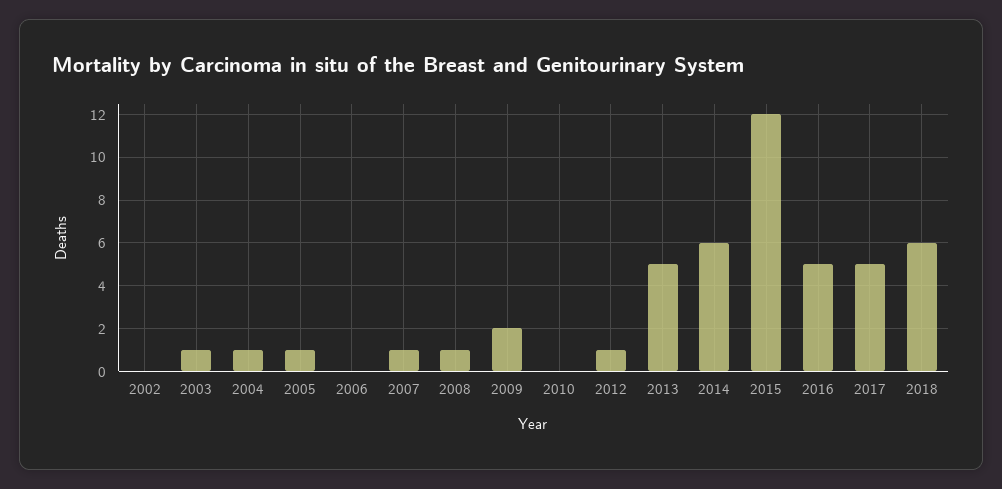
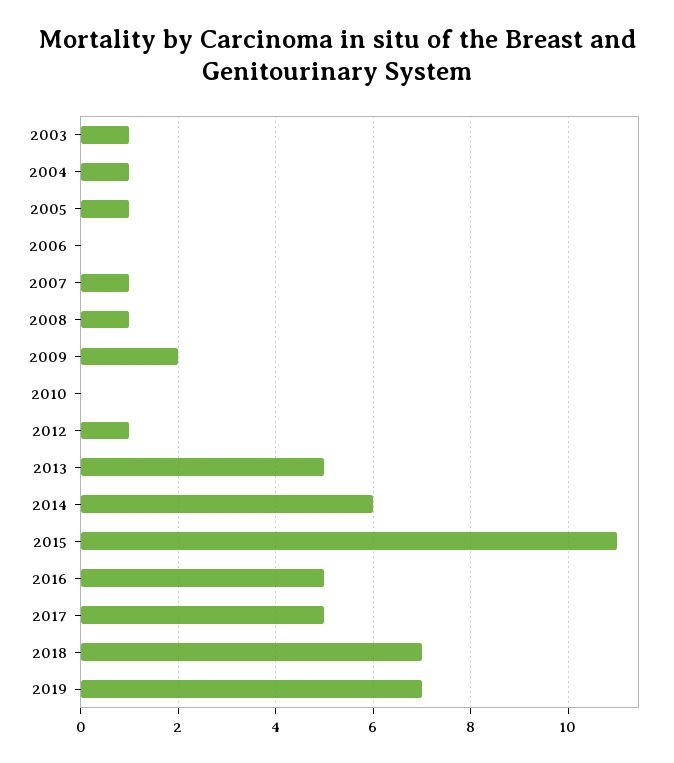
2002: 0 -> none
2015: 12 -> 11
2018: 6 -> 7
2019: none -> 7

